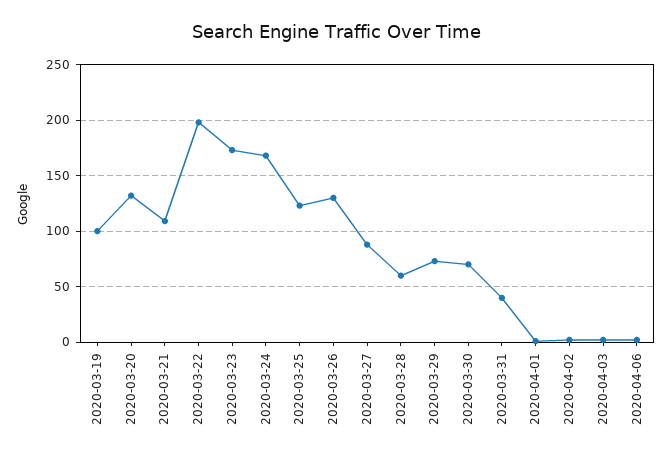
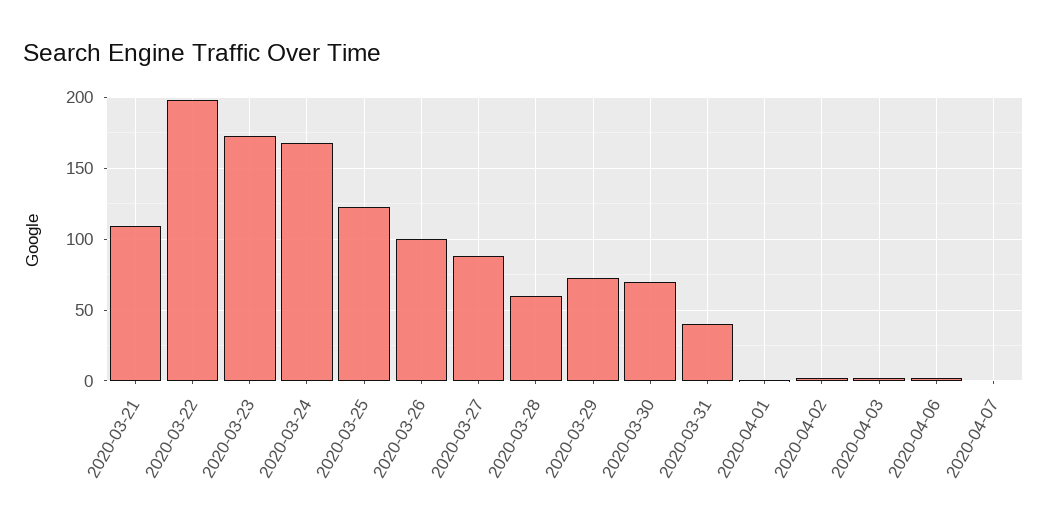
2020-03-19: 100 -> none
2020-03-20: 130 -> none
2020-03-26: 130 -> 100
2020-04-07: none -> 0

